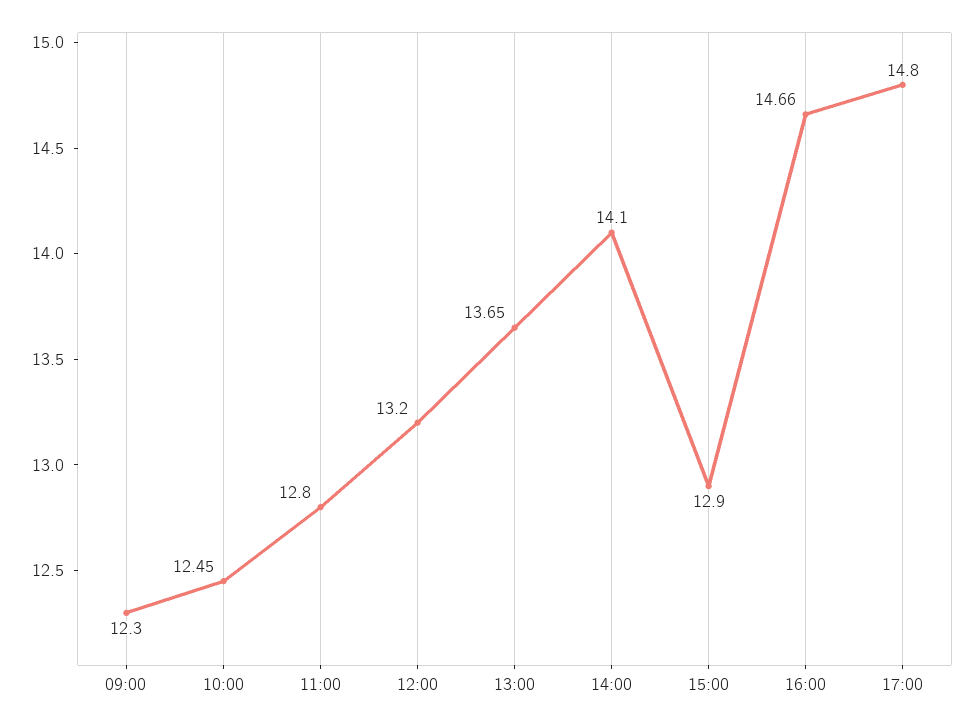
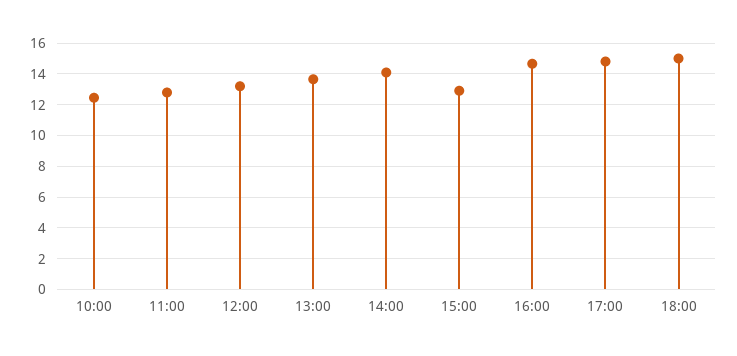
09:00: 12.3 -> none
18:00: none -> 15

